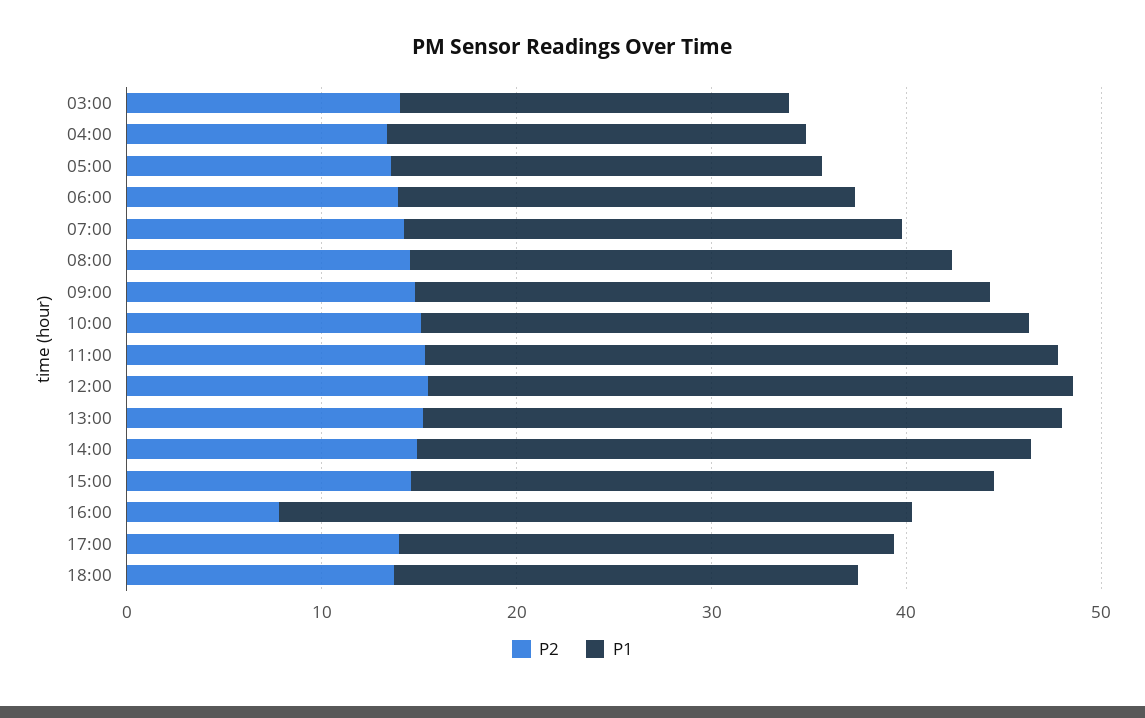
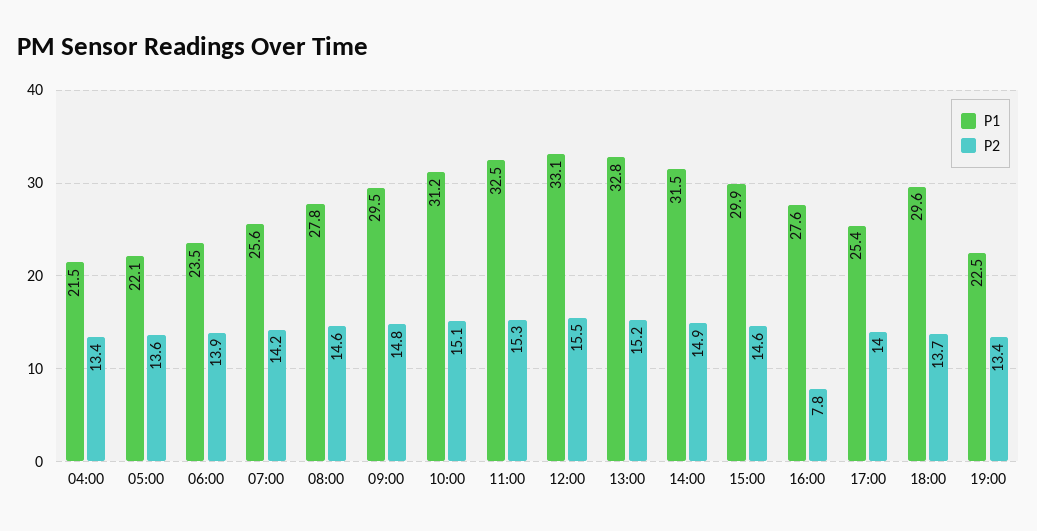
P2, 03:00: 14 -> none
P1, 03:00: 20 -> none
P1, 16:00: 32 -> 27.6
P1, 18:00: 24 -> 29.6
P1, 19:00: none -> 22.5
P2, 19:00: none -> 13.4

